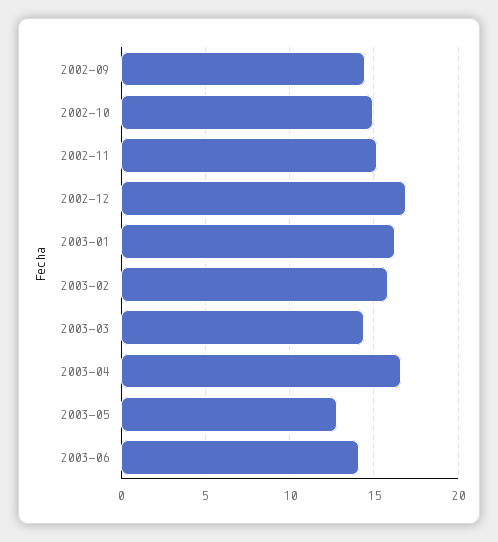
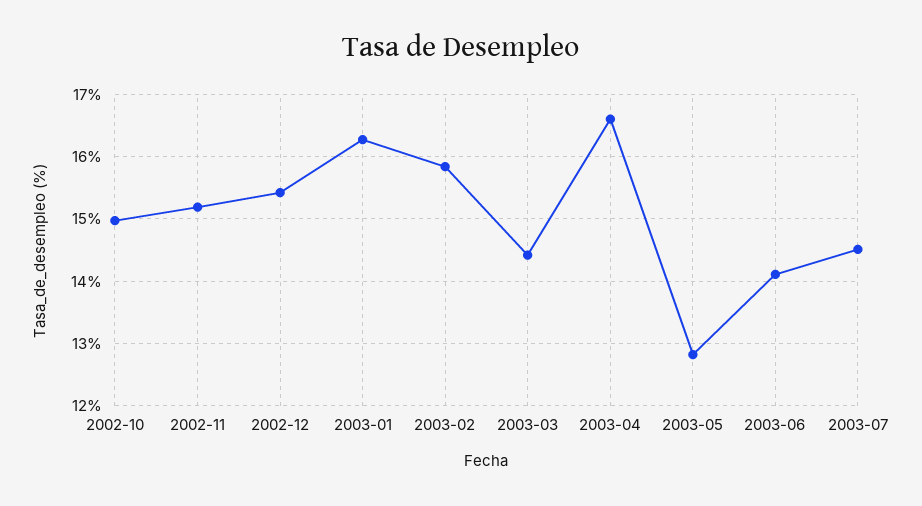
2002-09: 14.5 -> none
2002-12: 17 -> 15.4
2003-07: none -> 14.5

